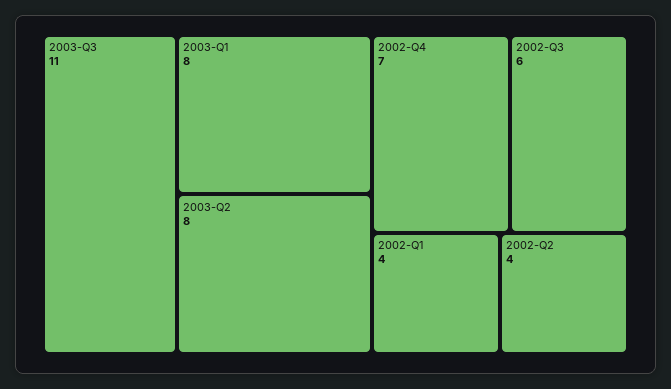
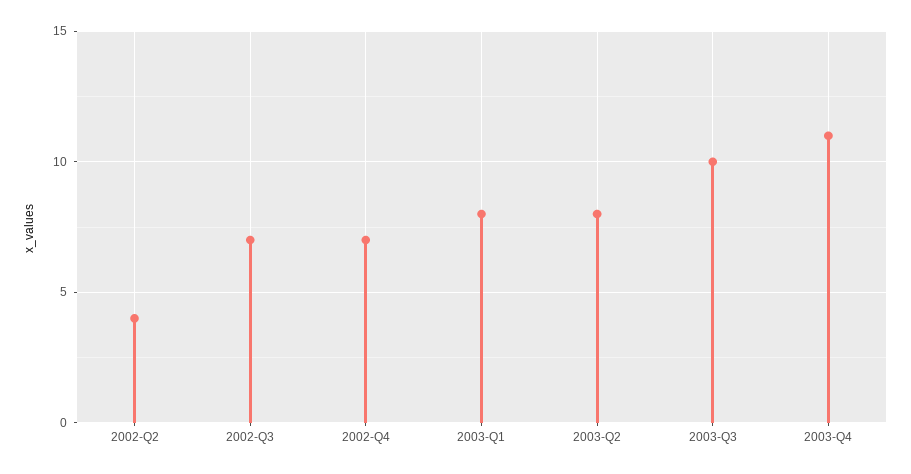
2003-Q3: 11 -> 10
2002-Q3: 6 -> 7
2002-Q1: 4 -> none
2003-Q4: none -> 11

